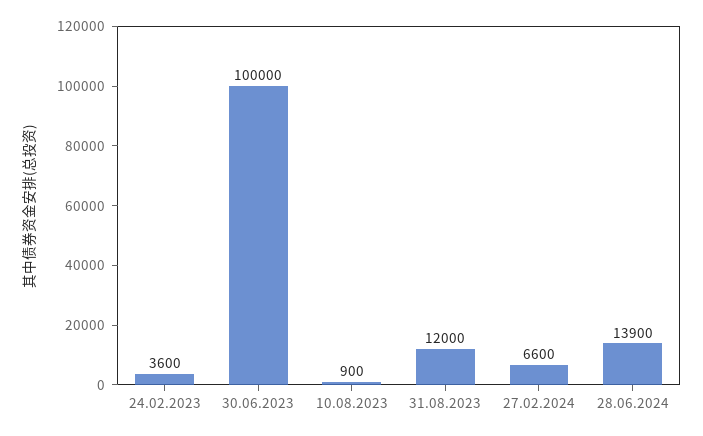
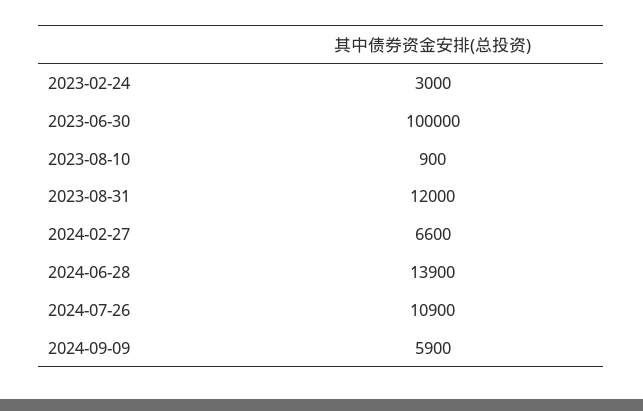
24.02.2023: 3600 -> 3000
2024-07-26: none -> 10900
2024-09-09: none -> 5900

